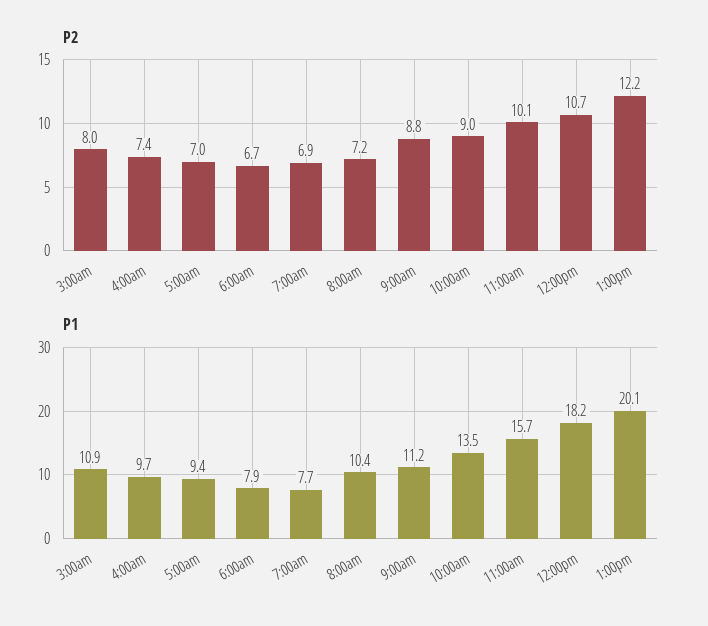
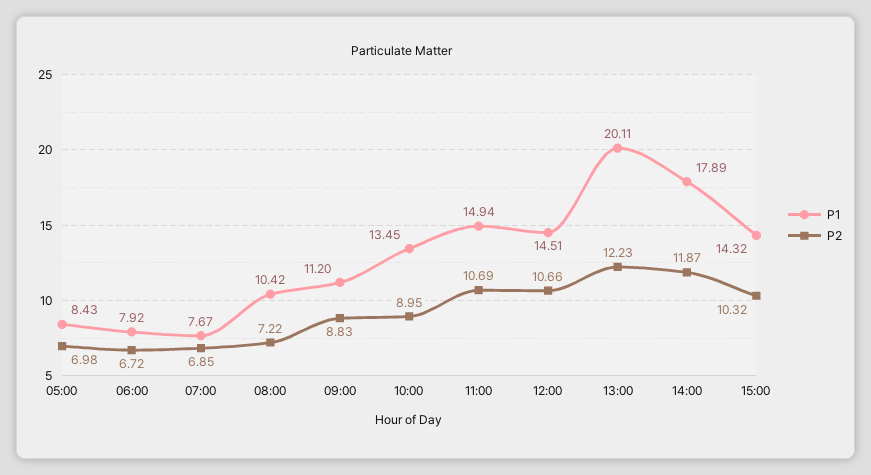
P2, 3:00am: 8 -> none
P2, 4:00am: 7.4 -> none
P2, 11:00am: 10.1 -> 10.69
P1, 3:00am: 10.9 -> none
P1, 4:00am: 9.7 -> none
P1, 5:00am: 9.4 -> 8.43
P1, 11:00am: 15.7 -> 14.94
P1, 12:00pm: 18.2 -> 14.51
P1, 14:00: none -> 17.89
P2, 14:00: none -> 11.87
P1, 15:00: none -> 14.32
P2, 15:00: none -> 10.32

